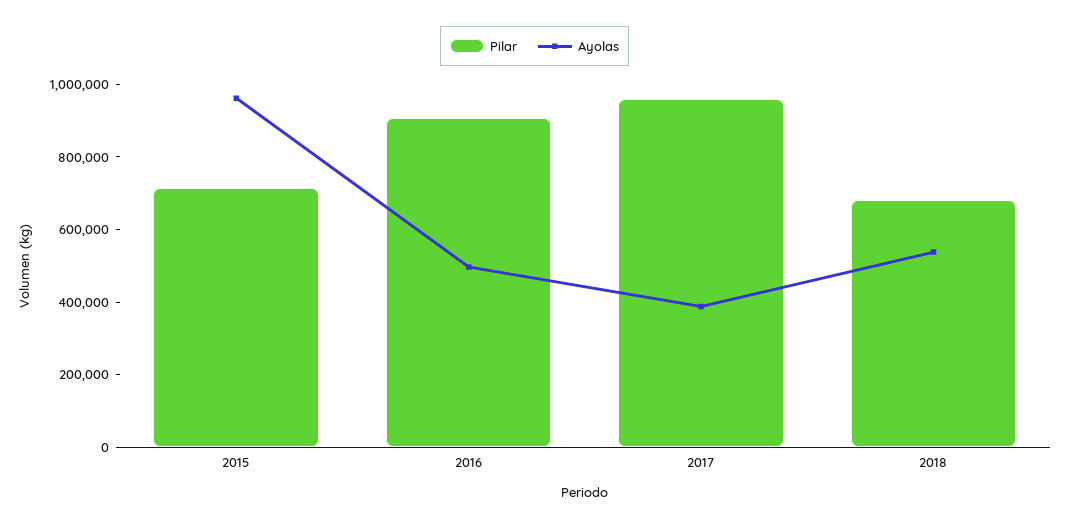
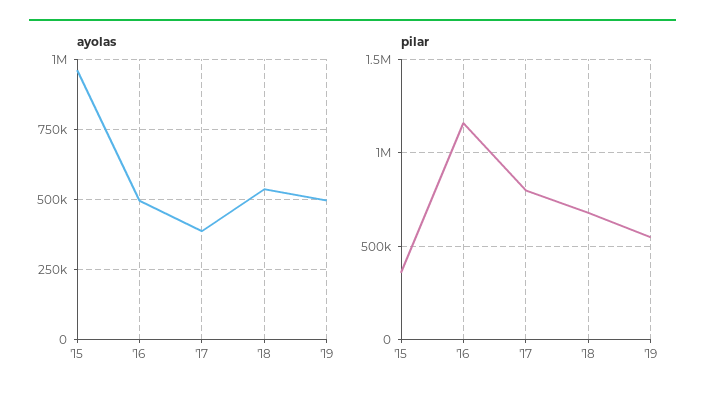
Pilar, 2015: 700000 -> 350000
Pilar, 2016: 900000 -> 1150000
Pilar, 2017: 950000 -> 800000
Ayolas, '19: none -> 500000
Pilar, '19: none -> 550000

